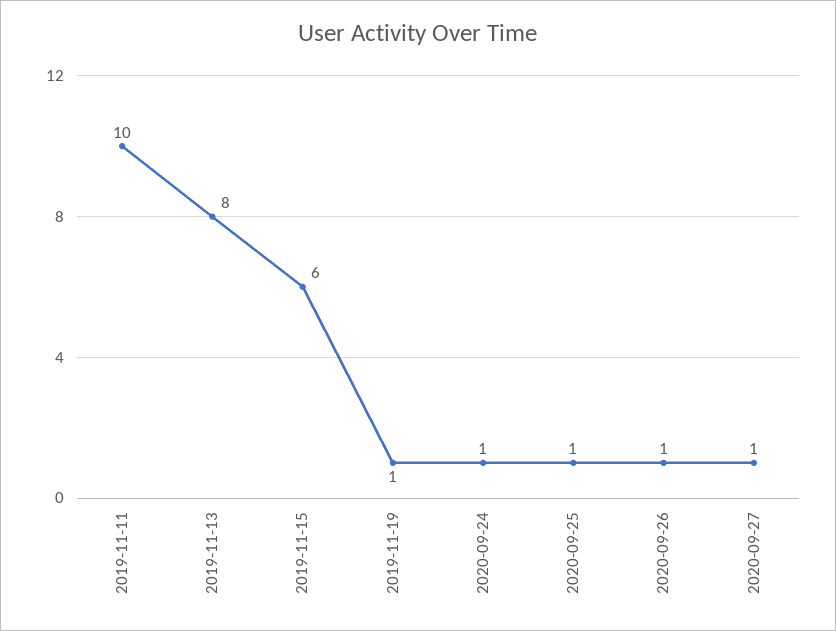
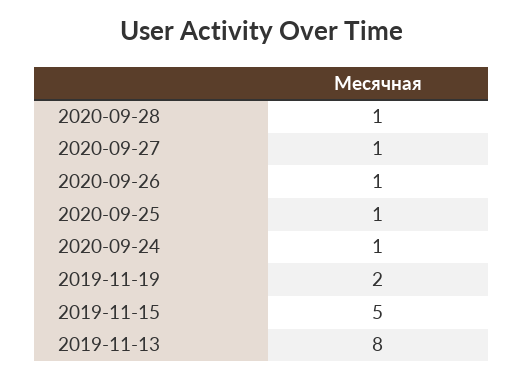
2019-11-11: 10 -> none
2019-11-15: 6 -> 5
2019-11-19: 1 -> 2
2020-09-28: none -> 1

